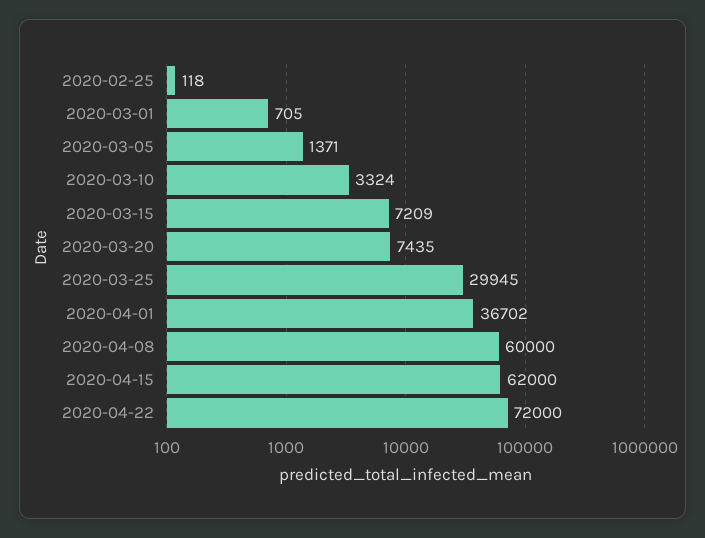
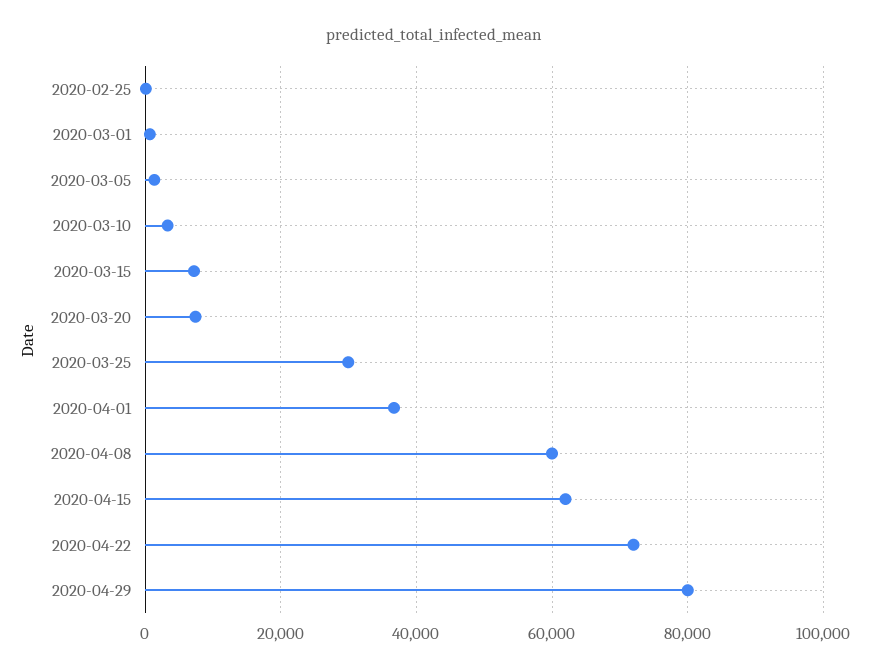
2020-04-29: none -> 80000

